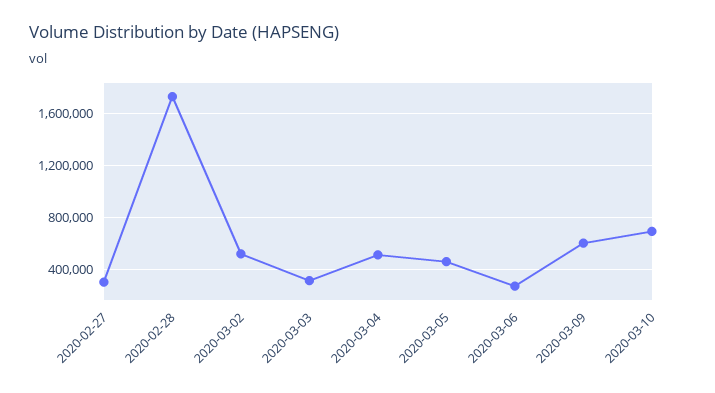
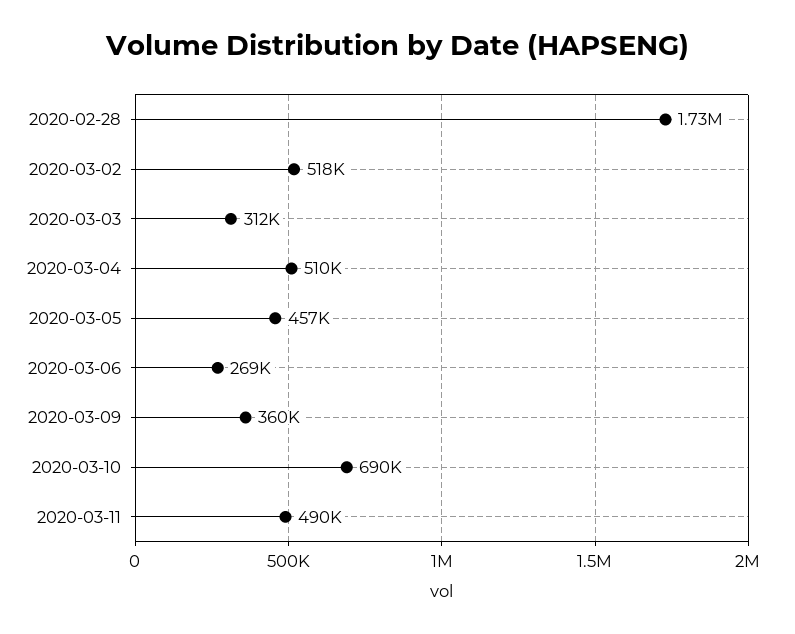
2020-02-27: 300000 -> none
2020-03-09: 600000 -> 360000
2020-03-11: none -> 490000

